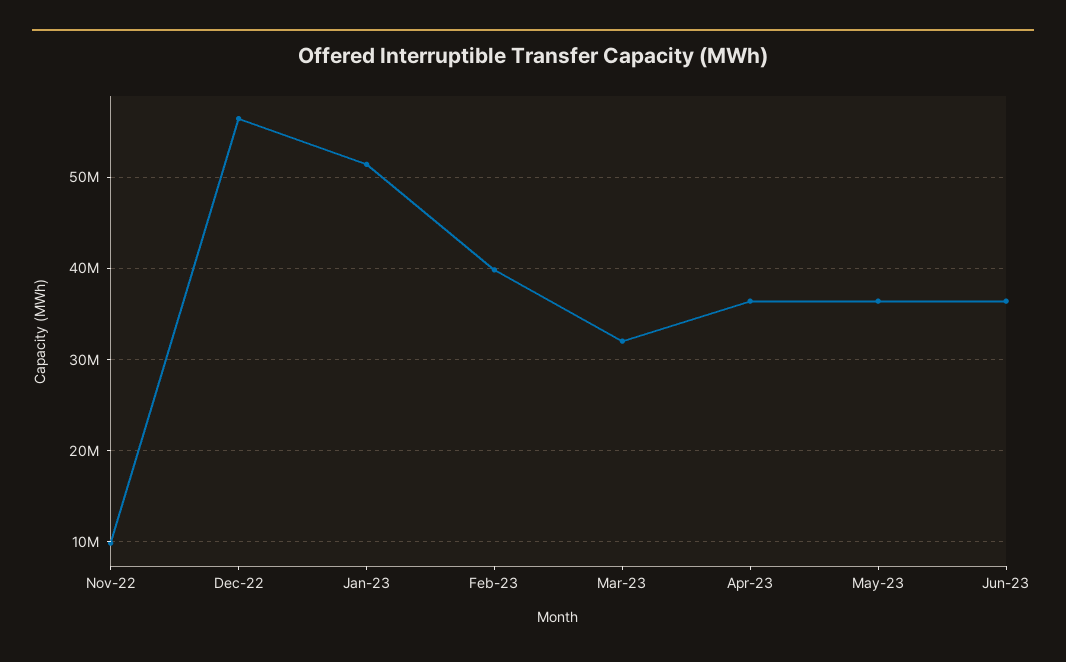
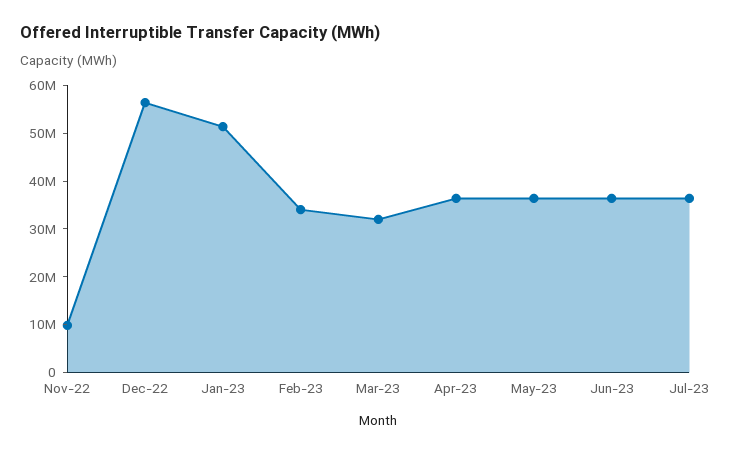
Feb-23: 40000000 -> 34000000
Jul-23: none -> 36000000

